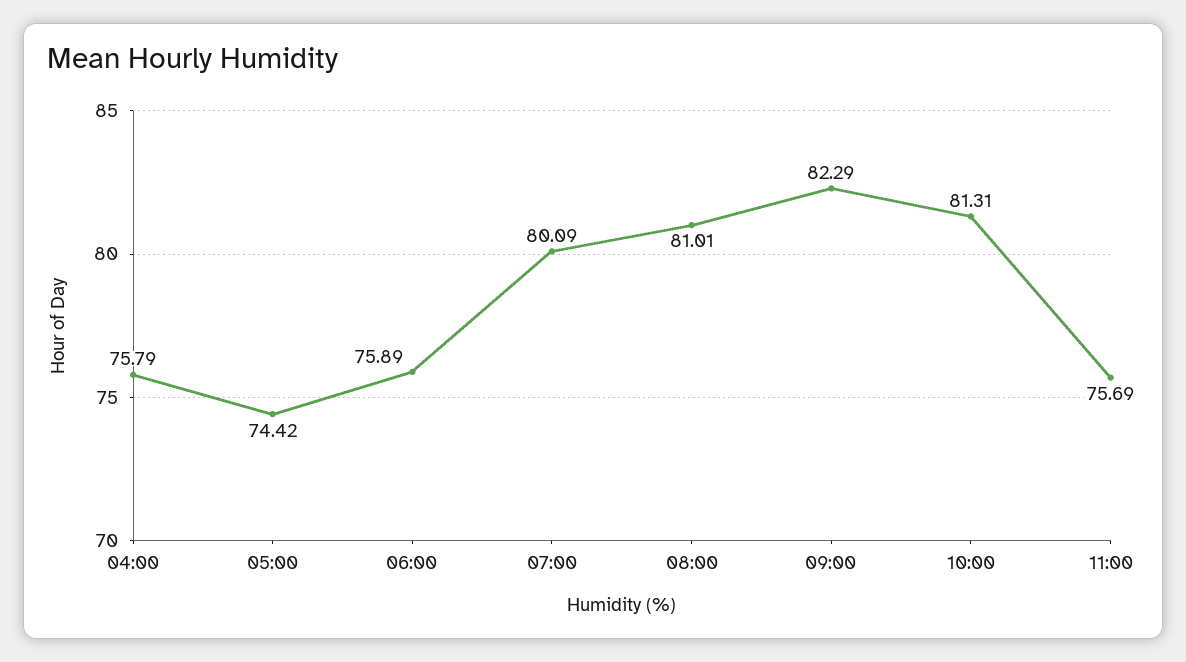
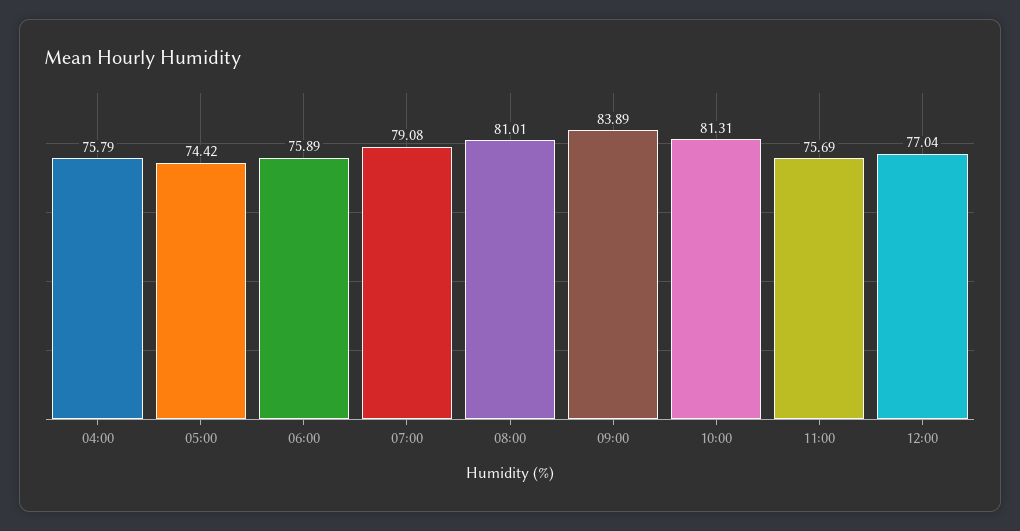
07:00: 80.09 -> 79.08
09:00: 82.29 -> 83.89
12:00: none -> 77.04

